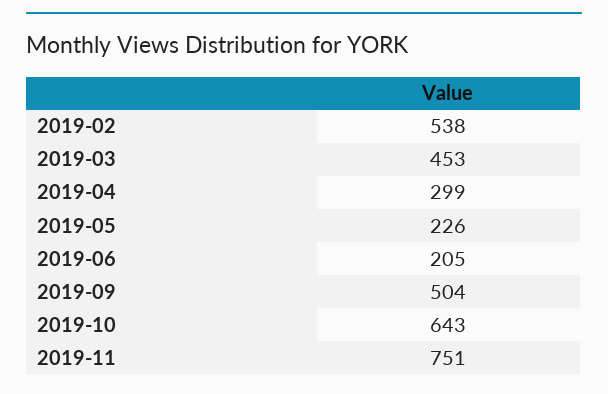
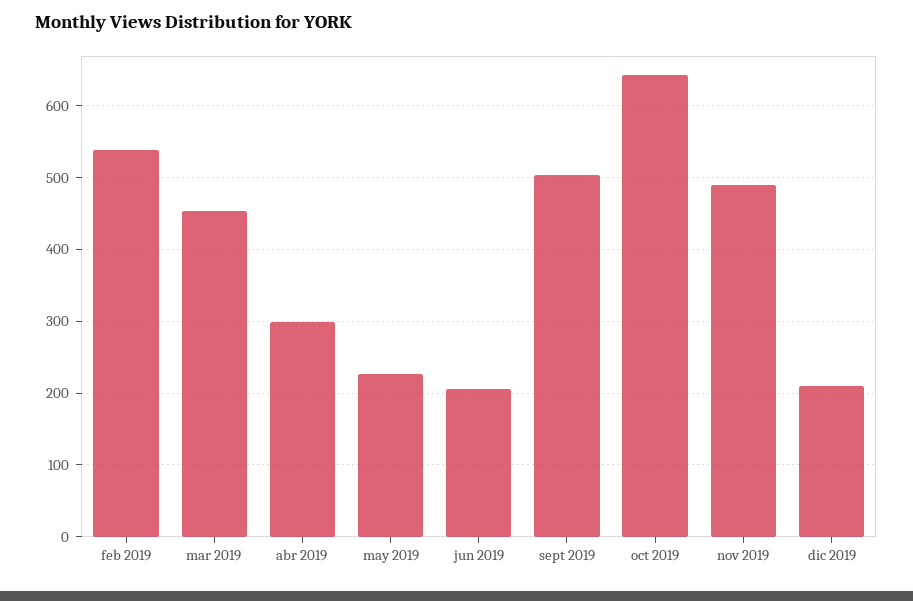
2019-11: 751 -> 490
dic 2019: none -> 210

